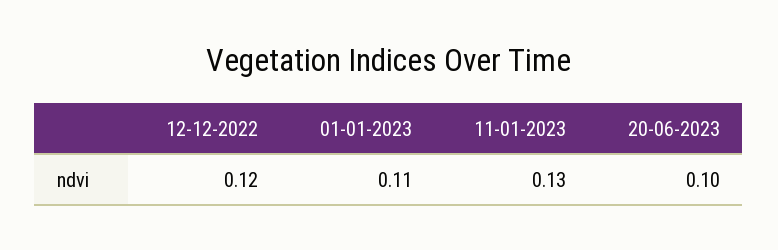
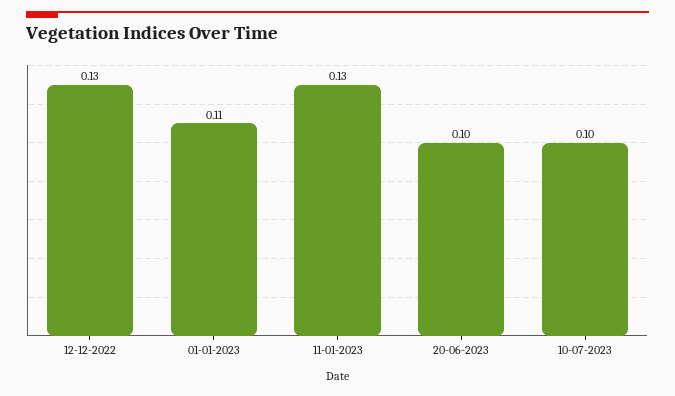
12-12-2022: 0.12 -> 0.13
10-07-2023: none -> 0.1

